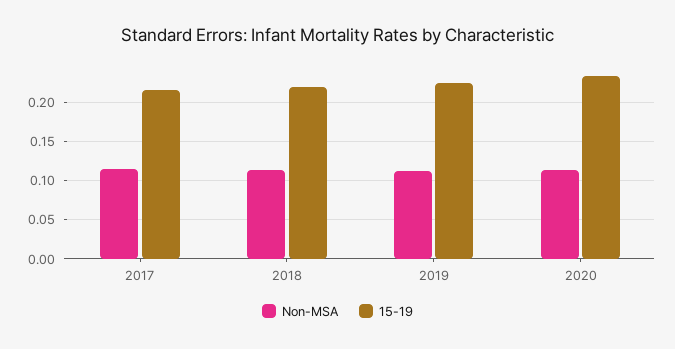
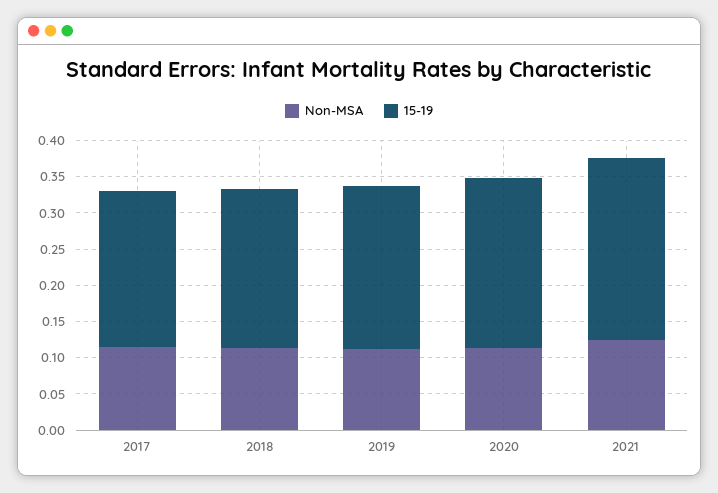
Non-MSA, 2021: none -> 0.125
15-19, 2021: none -> 0.25

